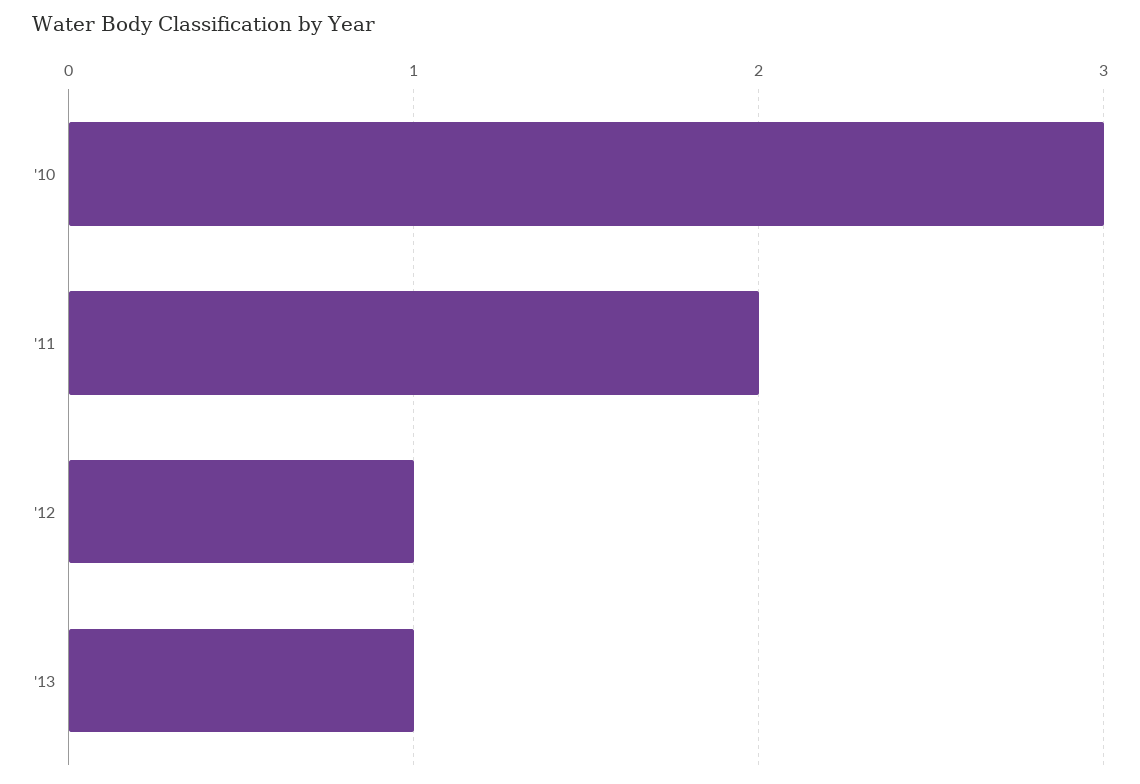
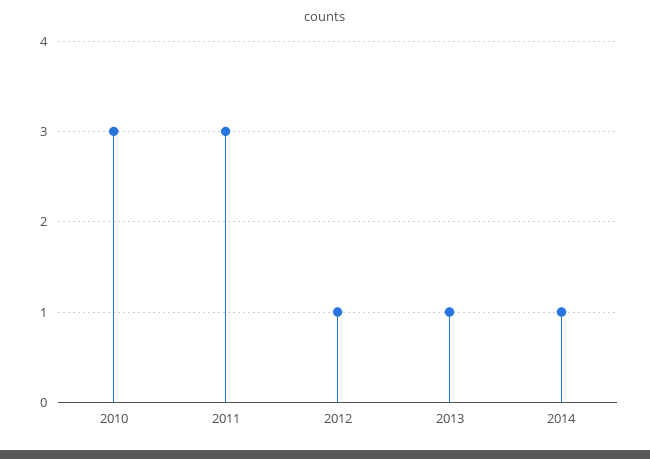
'11: 2 -> 3
2014: none -> 1

